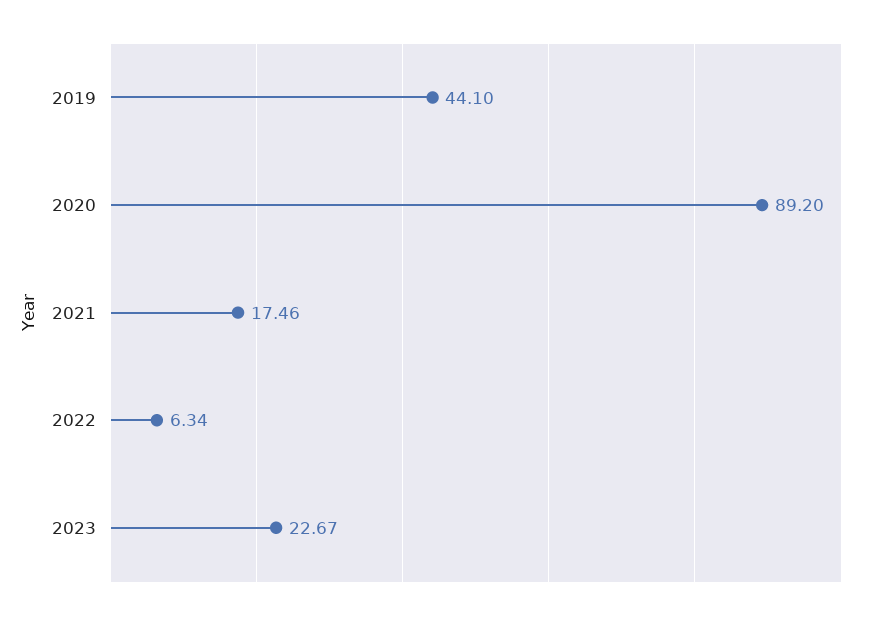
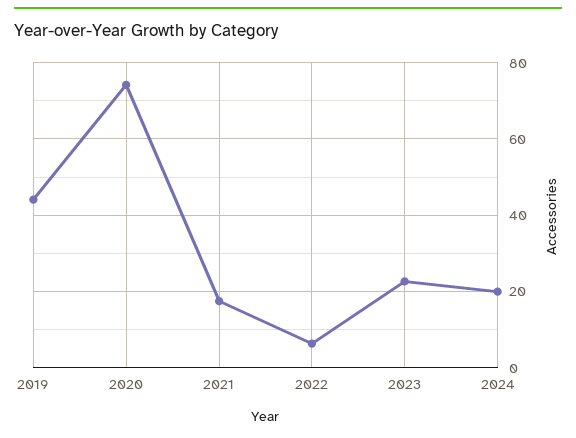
2020: 89.2 -> 74
2024: none -> 20

